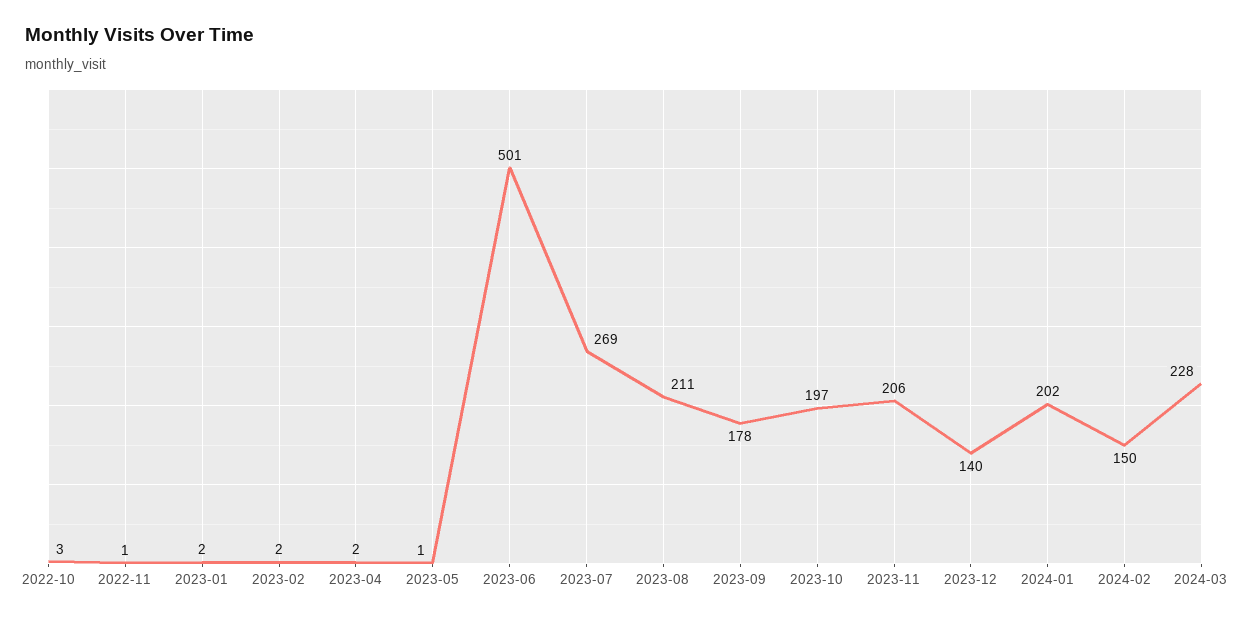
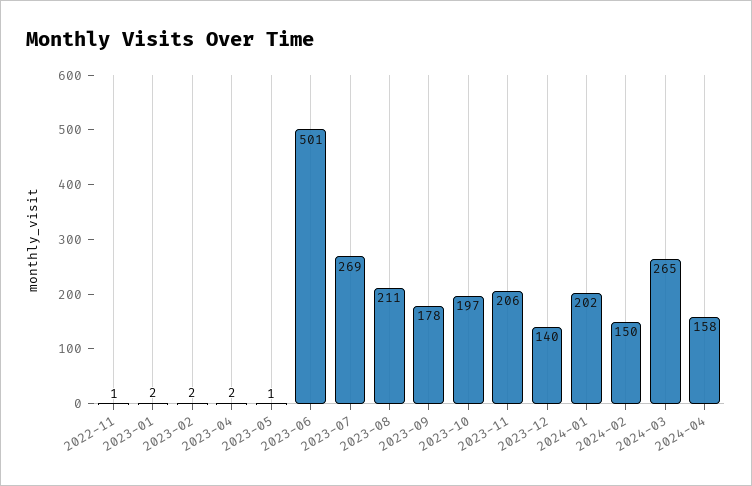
2022-10: 3 -> none
2024-03: 228 -> 265
2024-04: none -> 158

